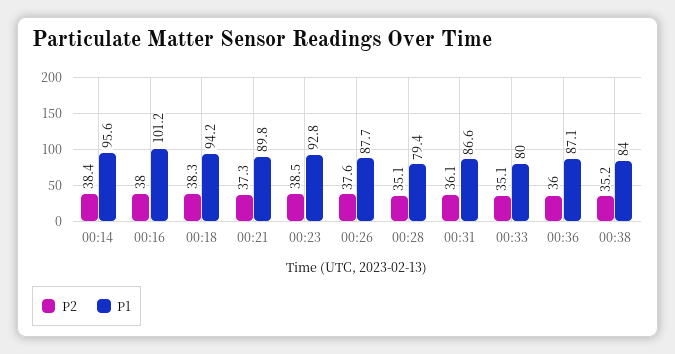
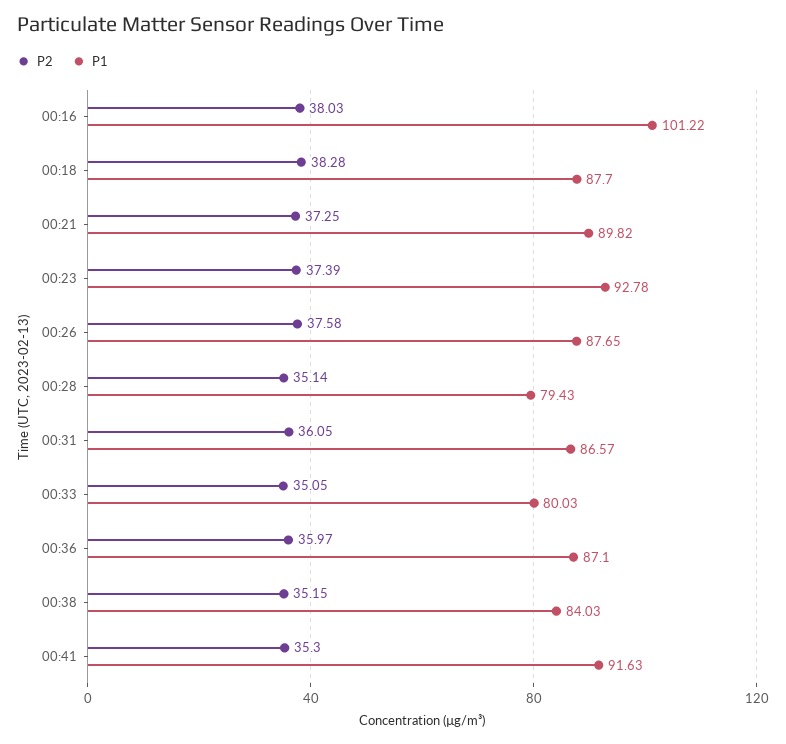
P2, 00:14: 38.4 -> none
P1, 00:14: 95.6 -> none
P1, 00:18: 94.2 -> 87.7
P2, 00:23: 38.5 -> 37.39
P2, 00:41: none -> 35.3
P1, 00:41: none -> 91.63

